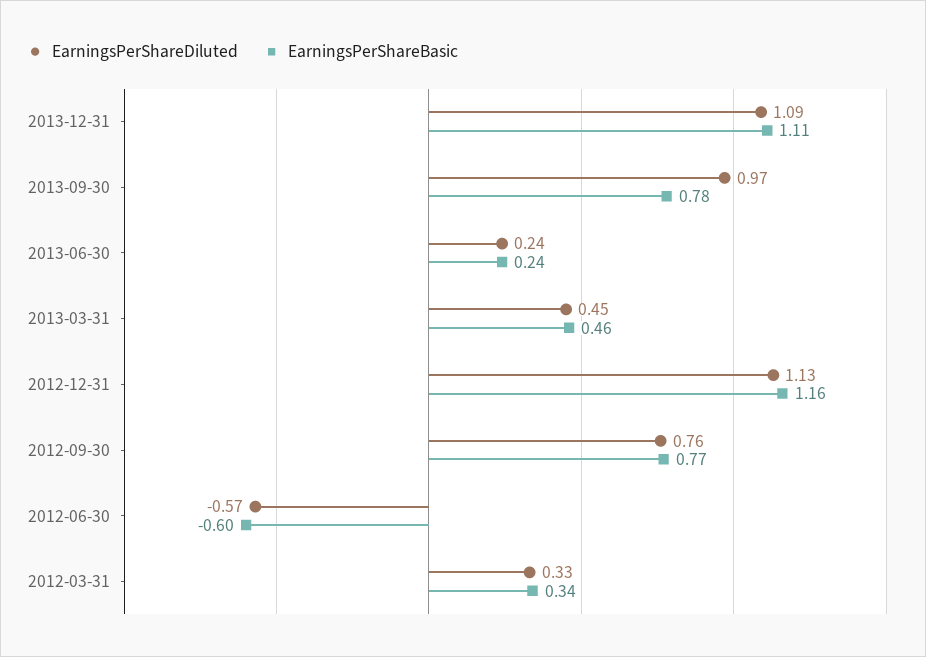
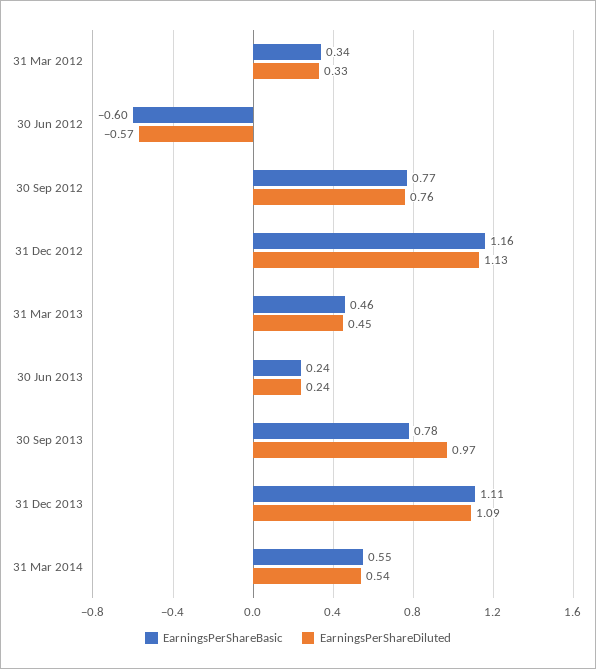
EarningsPerShareBasic, 31 Mar 2014: none -> 0.55
EarningsPerShareDiluted, 31 Mar 2014: none -> 0.54

